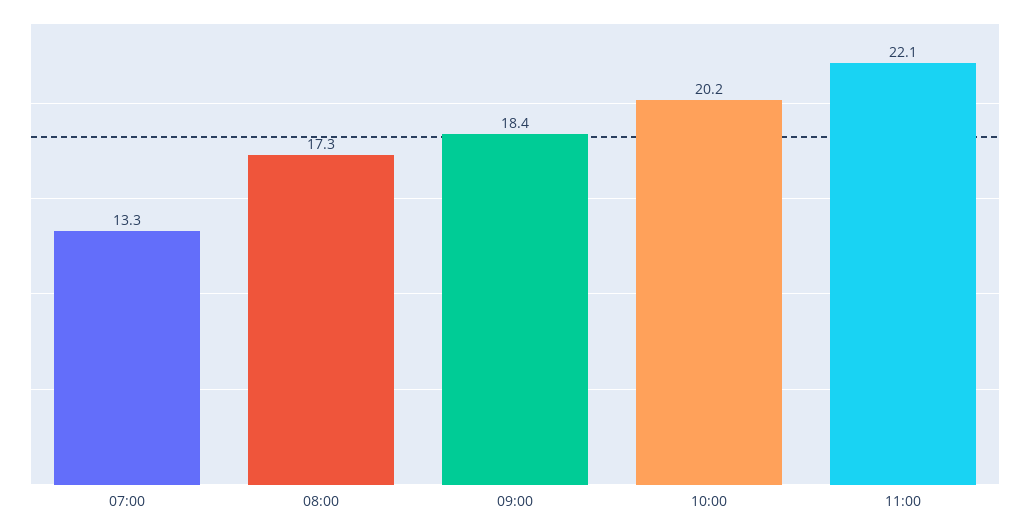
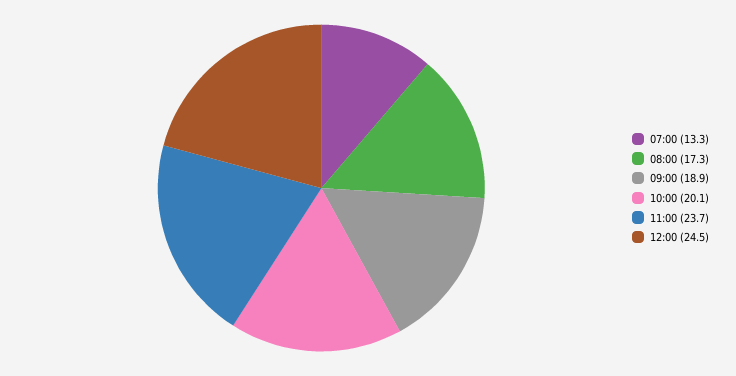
09:00: 18.4 -> 18.9
10:00: 20.2 -> 20.1
11:00: 22.1 -> 23.7
12:00: none -> 24.5

